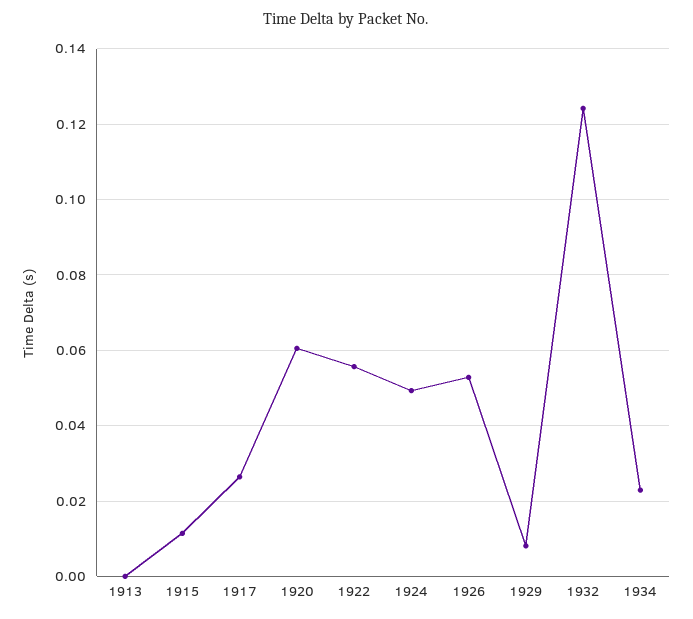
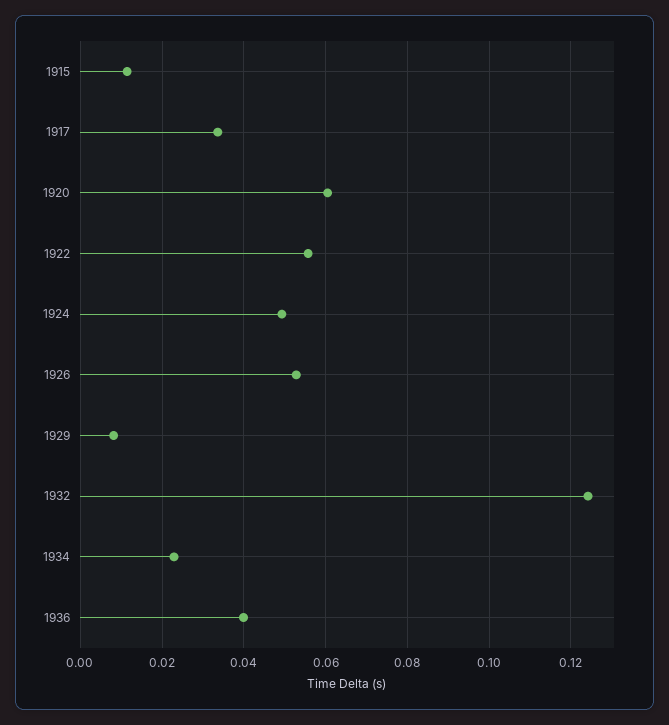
1913: 0 -> none
1917: 0.026 -> 0.034
1936: none -> 0.04

